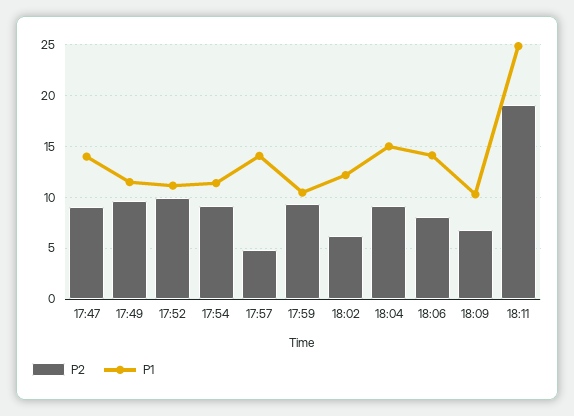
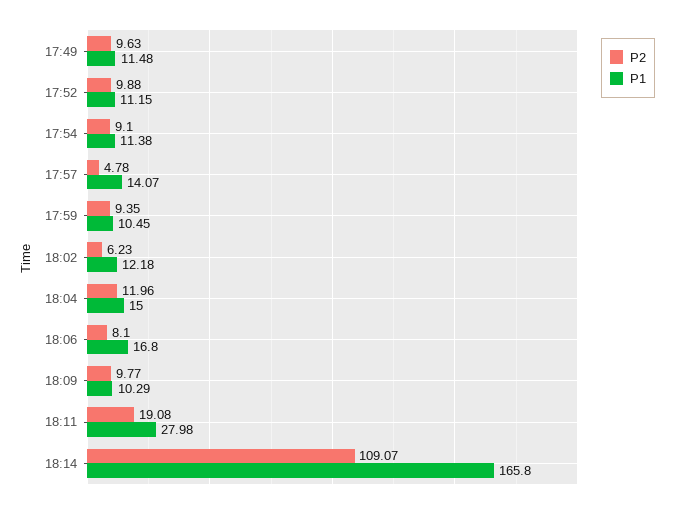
P2, 17:47: 9 -> none
P1, 17:47: 14 -> none
P2, 18:04: 9 -> 11.96
P1, 18:06: 14 -> 16.8
P2, 18:09: 7 -> 9.77
P1, 18:11: 25 -> 27.98
P2, 18:14: none -> 109.07
P1, 18:14: none -> 165.8

